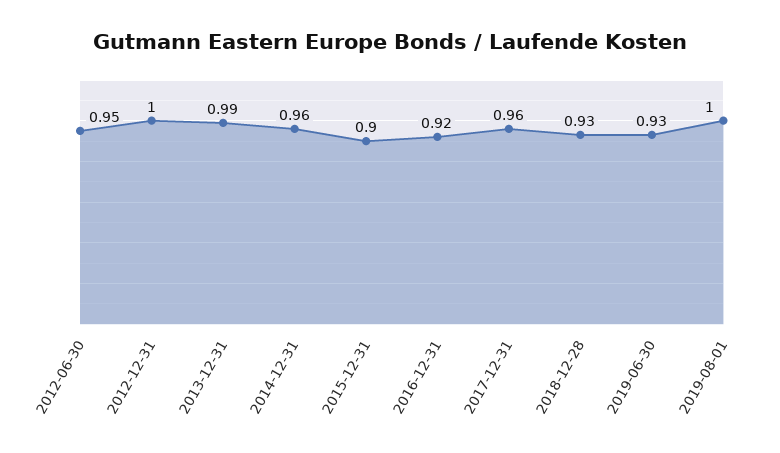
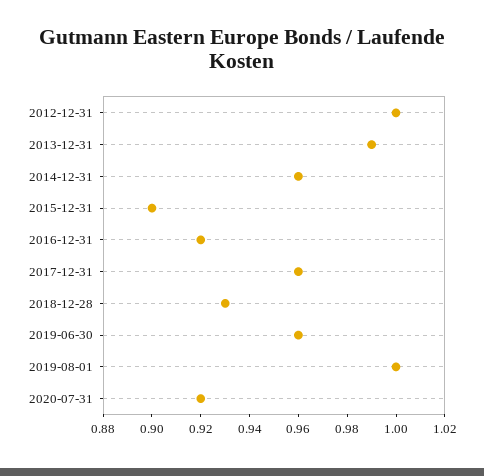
2012-06-30: 0.95 -> none
2019-06-30: 0.93 -> 0.96
2020-07-31: none -> 0.92

